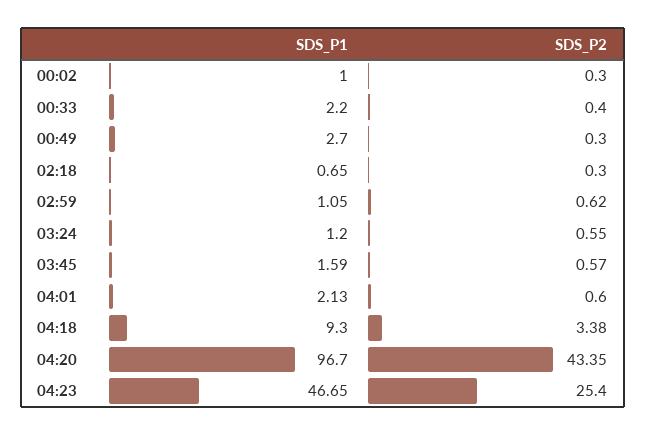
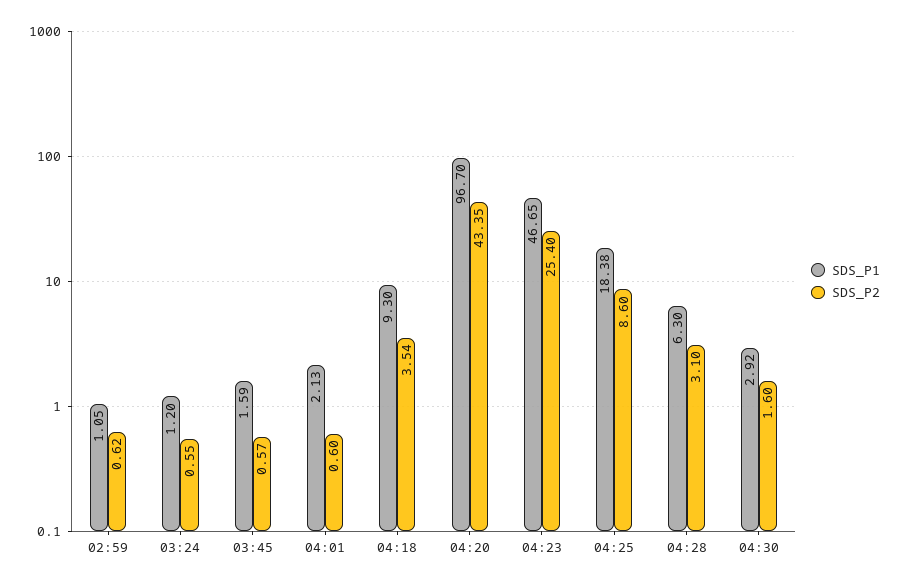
SDS_P1, 00:02: 1 -> none
SDS_P2, 00:02: 0.3 -> none
SDS_P1, 00:33: 2.2 -> none
SDS_P2, 00:33: 0.4 -> none
SDS_P1, 00:49: 2.7 -> none
SDS_P2, 00:49: 0.3 -> none
SDS_P1, 02:18: 0.65 -> none
SDS_P2, 02:18: 0.3 -> none
SDS_P2, 04:18: 3.38 -> 3.54
SDS_P1, 04:25: none -> 18.38
SDS_P2, 04:25: none -> 8.6
SDS_P1, 04:28: none -> 6.3
SDS_P2, 04:28: none -> 3.1
SDS_P1, 04:30: none -> 2.92
SDS_P2, 04:30: none -> 1.6

